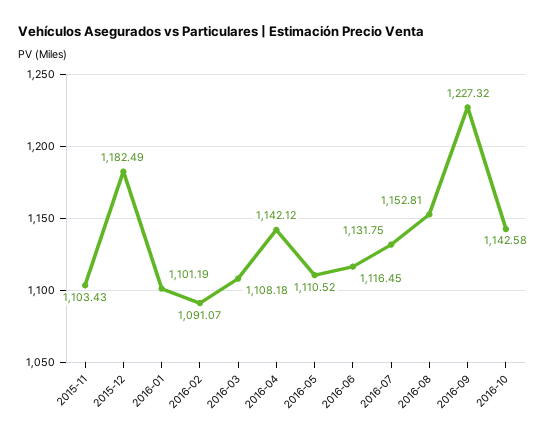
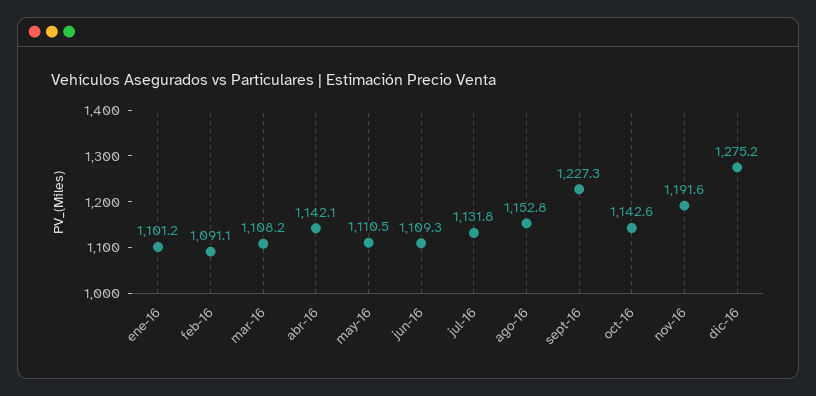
2015-11: 1103.43 -> none
2015-12: 1182.49 -> none
2016-06: 1116.45 -> 1109.3
nov-16: none -> 1191.6
dic-16: none -> 1275.2

